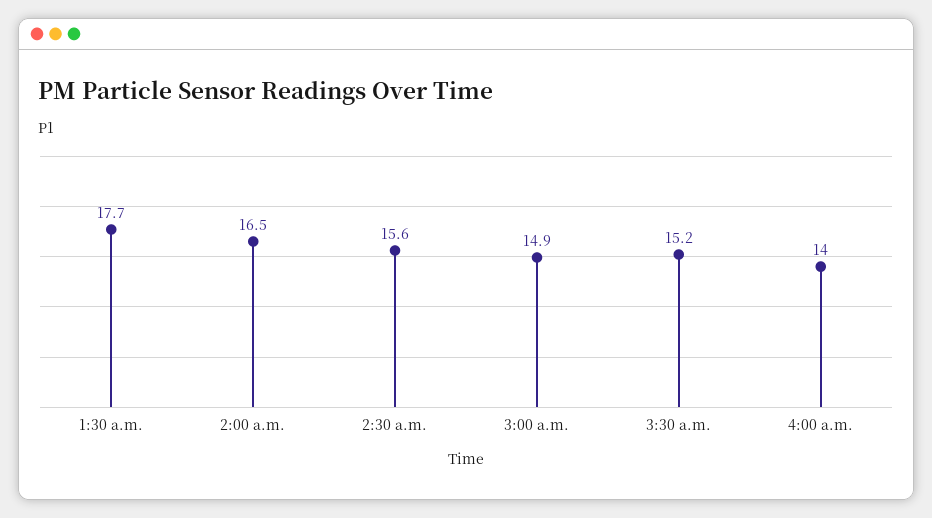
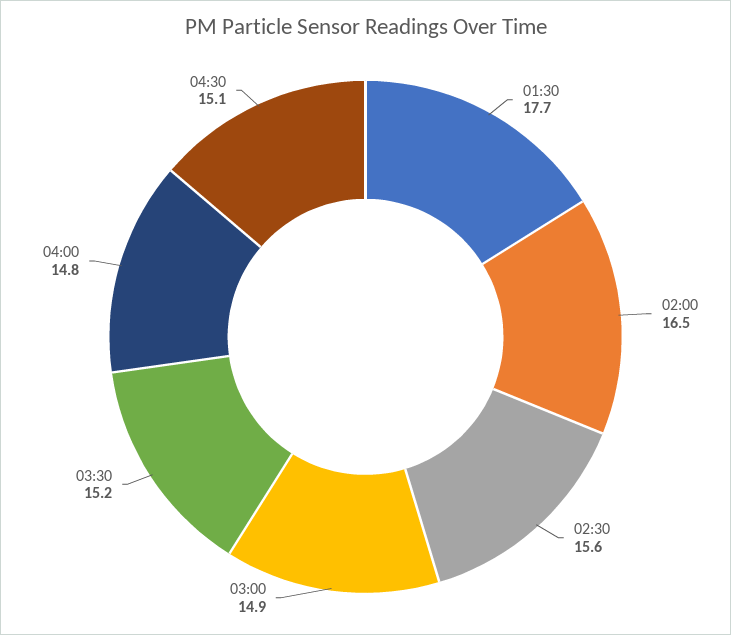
4:00 a.m.: 14 -> 14.8
04:30: none -> 15.1

